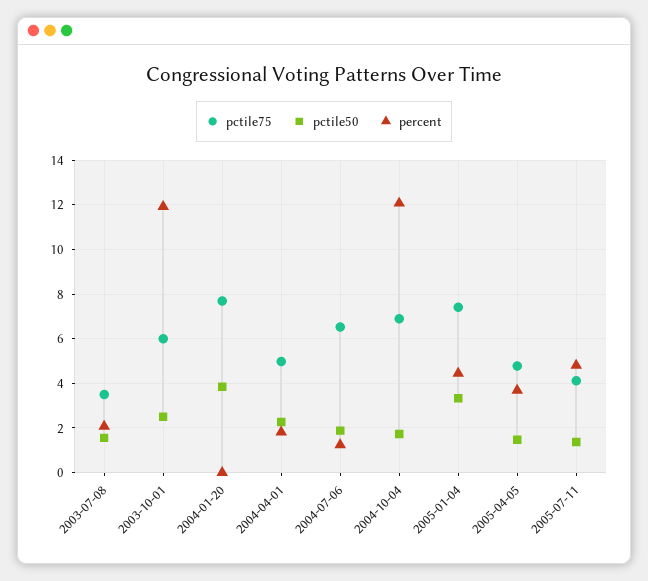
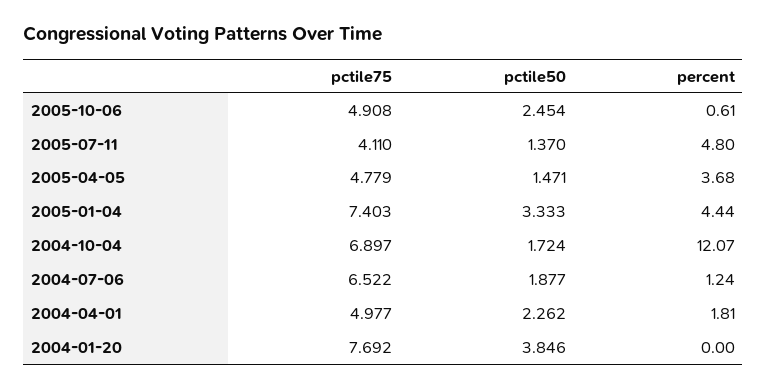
pctile75, 2003-07-08: 3.5 -> none
pctile50, 2003-07-08: 1.5 -> none
percent, 2003-07-08: 2 -> none
pctile75, 2003-10-01: 6 -> none
pctile50, 2003-10-01: 2.5 -> none
percent, 2003-10-01: 12 -> none
pctile75, 2005-10-06: none -> 4.908
pctile50, 2005-10-06: none -> 2.454
percent, 2005-10-06: none -> 0.61

